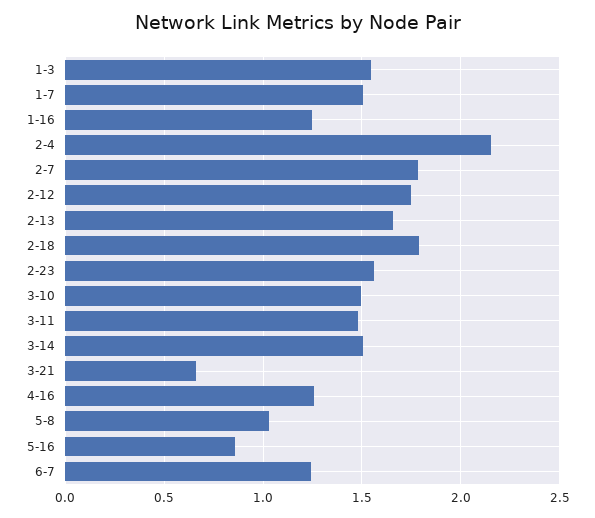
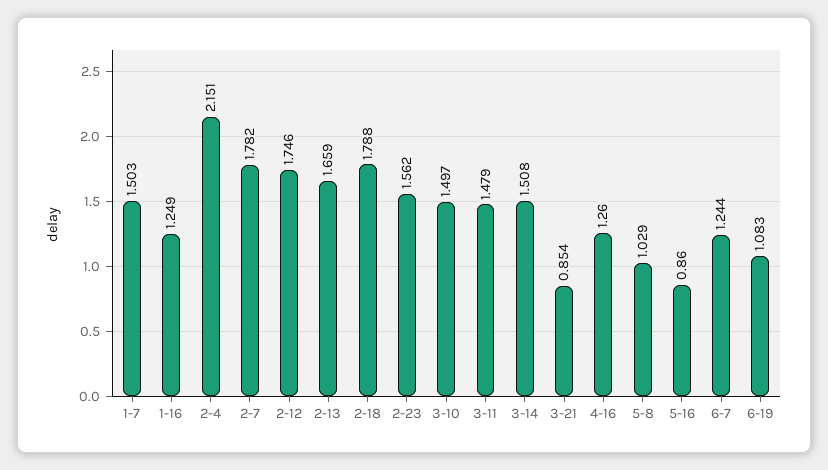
1-3: 1.55 -> none
3-21: 0.65 -> 0.854
6-19: none -> 1.083

